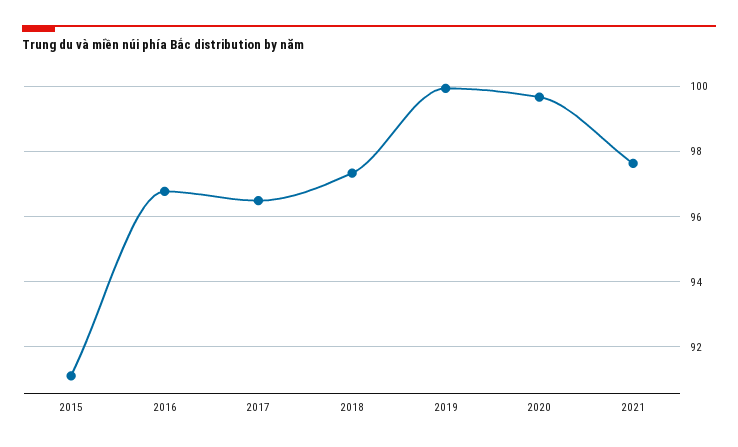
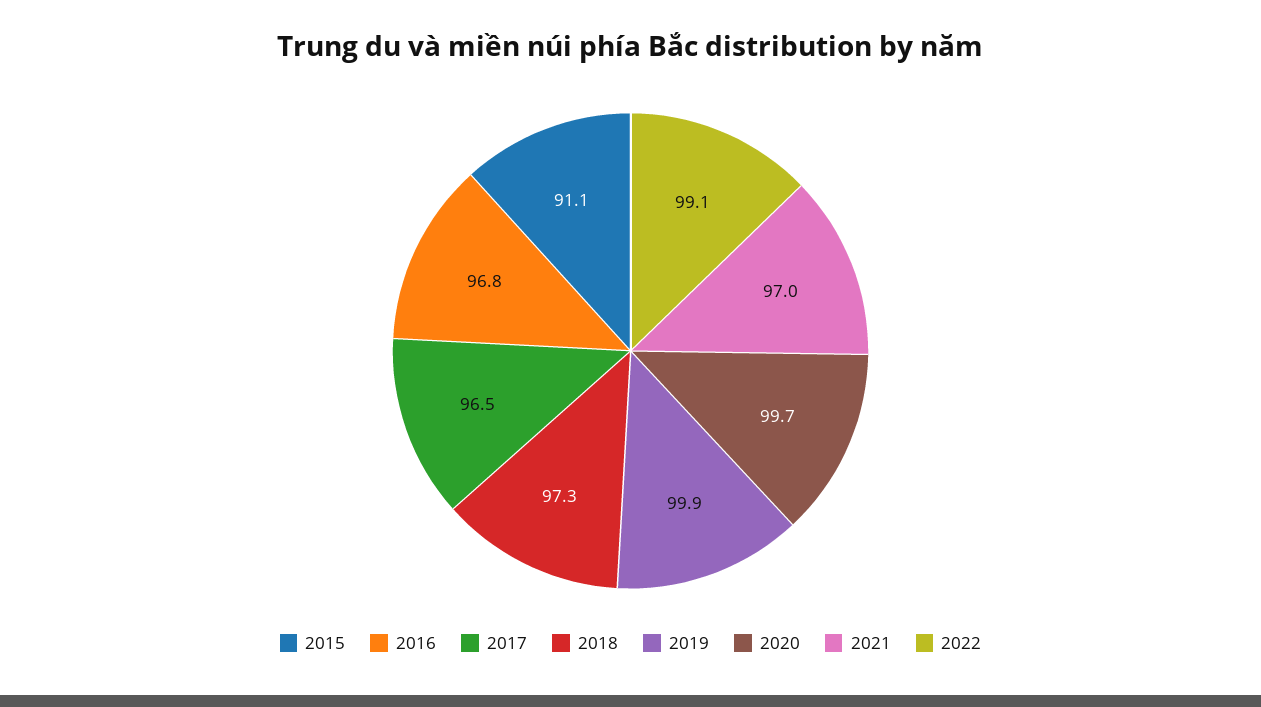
2021: 97.6 -> 97
2022: none -> 99.1

